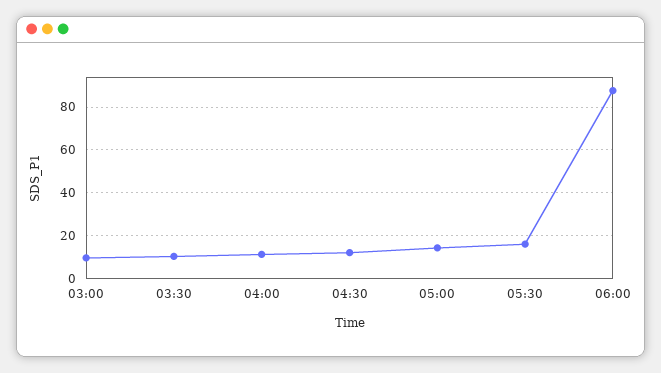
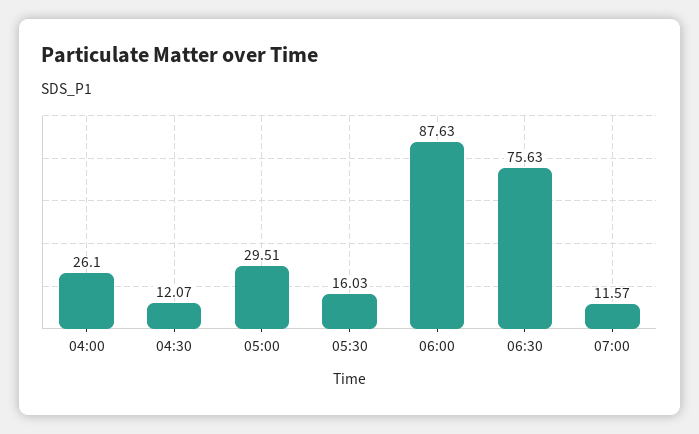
03:00: 10 -> none
03:30: 10 -> none
04:00: 10 -> 26.1
05:00: 15 -> 29.51
06:30: none -> 75.63
07:00: none -> 11.57

